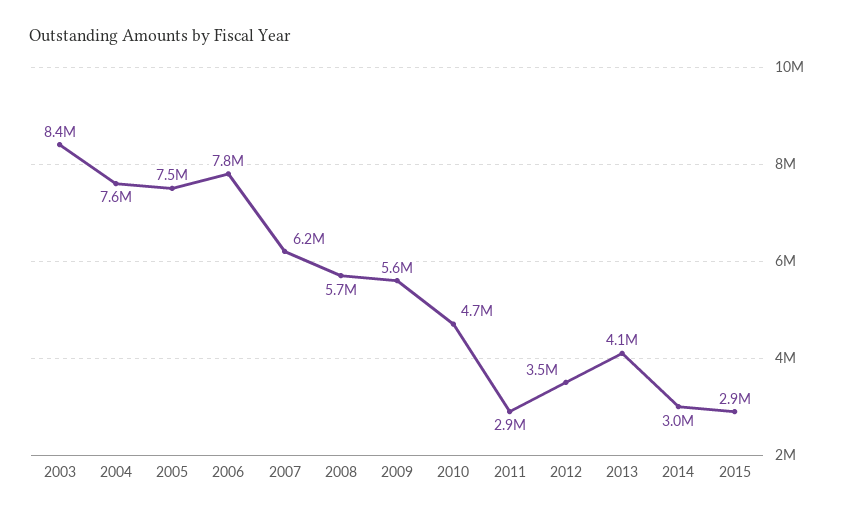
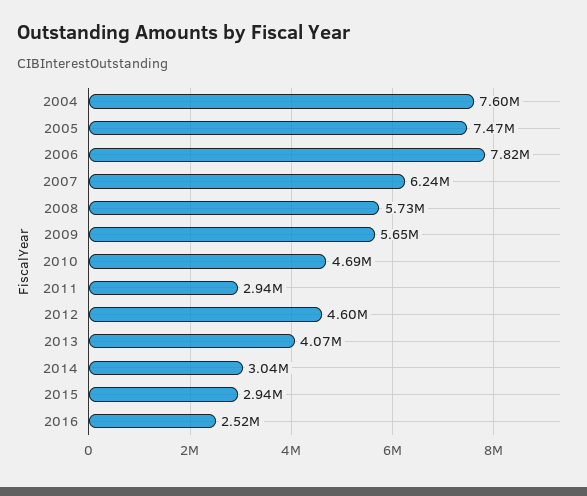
2003: 8400000 -> none
2012: 3500000 -> 4600000
2016: none -> 2520000

